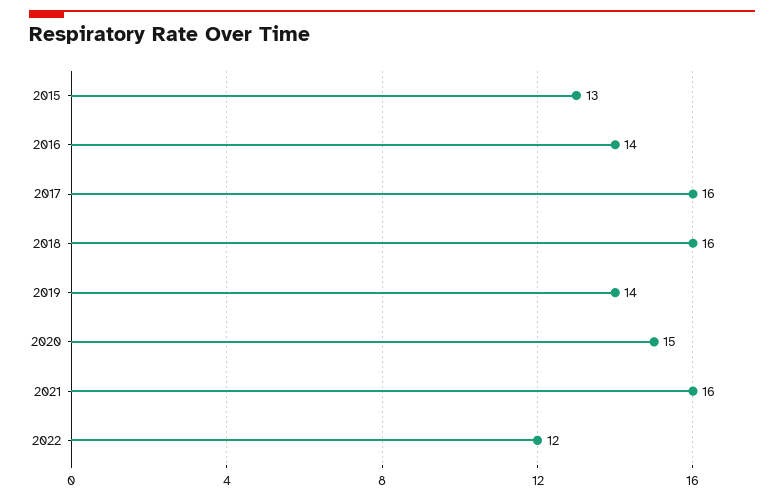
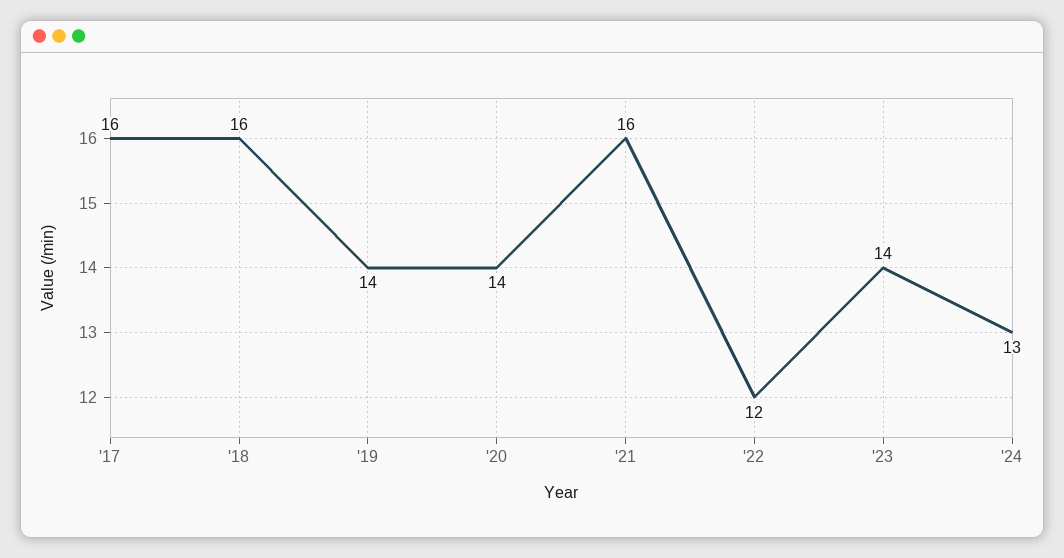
2015: 13 -> none
2016: 14 -> none
2020: 15 -> 14
'23: none -> 14
'24: none -> 13

